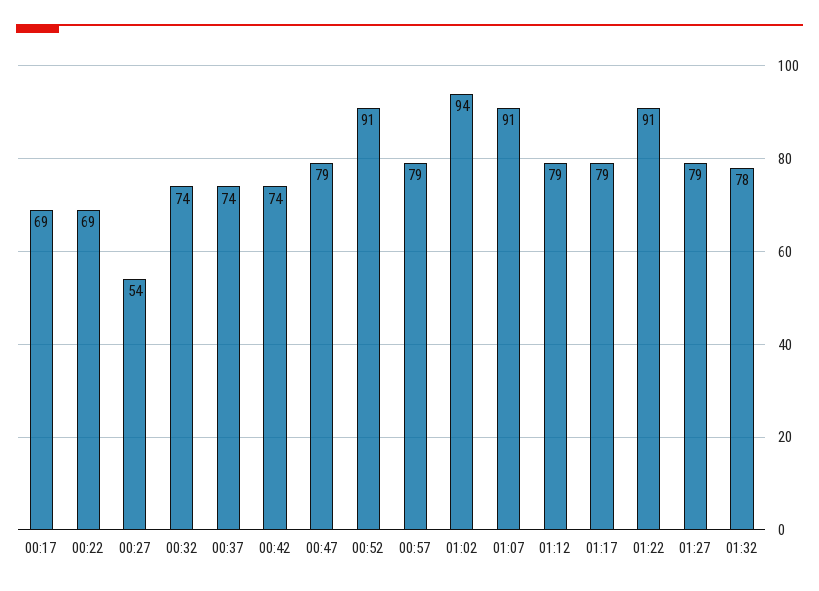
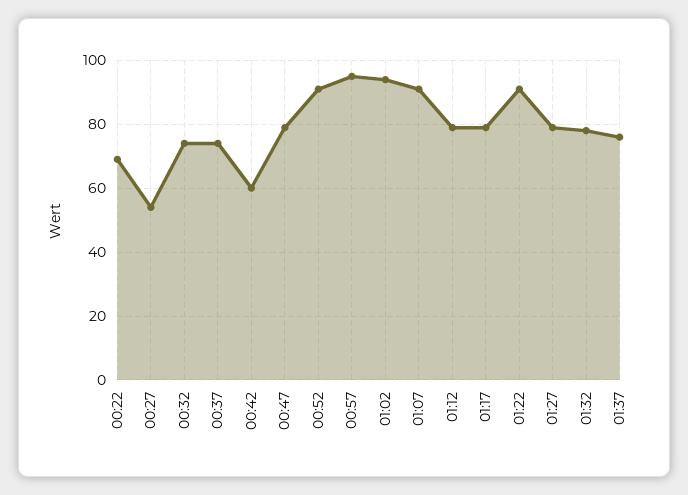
00:17: 69 -> none
00:42: 74 -> 60
00:57: 79 -> 95
01:37: none -> 75

